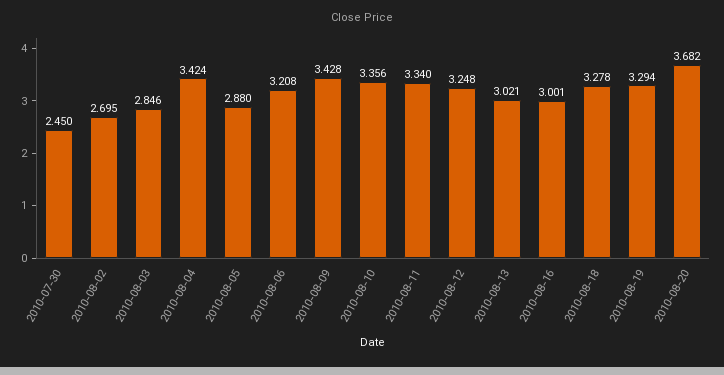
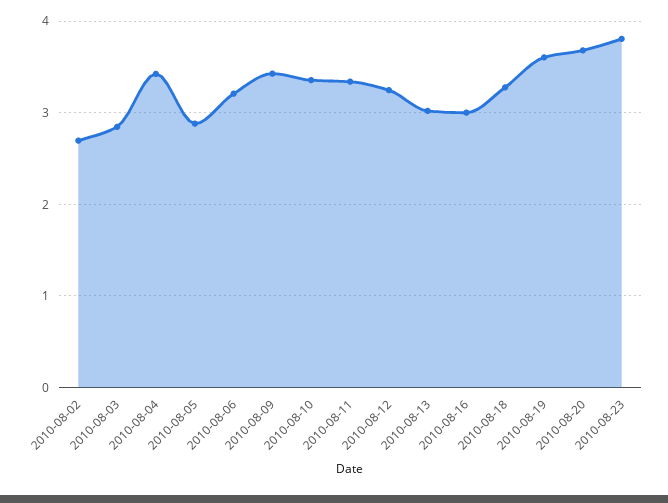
2010-07-30: 2.45 -> none
2010-08-19: 3.294 -> 3.6
2010-08-23: none -> 3.8

